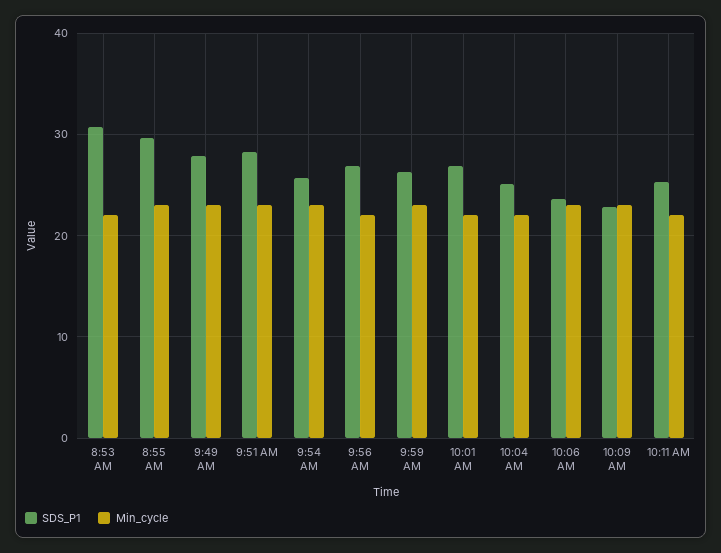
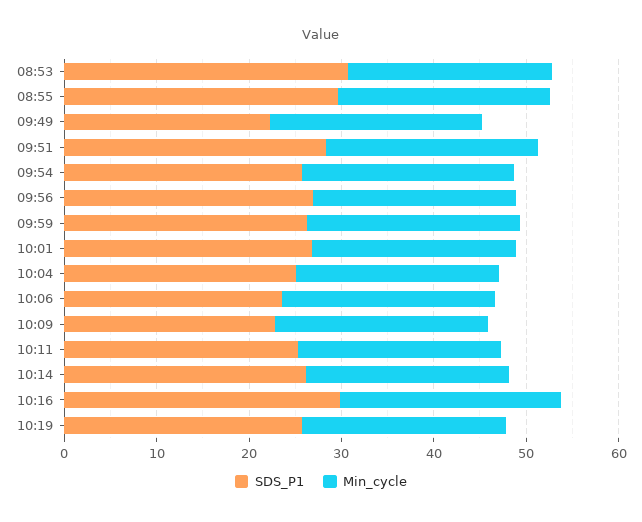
SDS_P1, 9:49 AM: 28 -> 22
SDS_P1, 10:14: none -> 26
Min_cycle, 10:14: none -> 22
SDS_P1, 10:16: none -> 30
Min_cycle, 10:16: none -> 24
SDS_P1, 10:19: none -> 26
Min_cycle, 10:19: none -> 22

